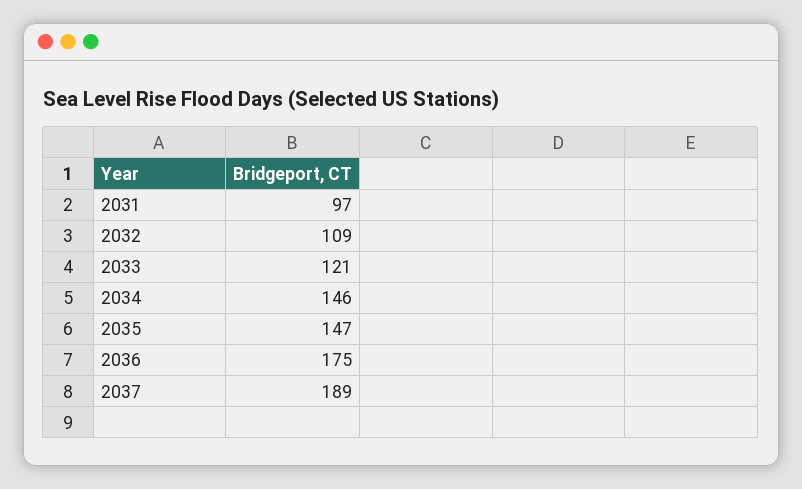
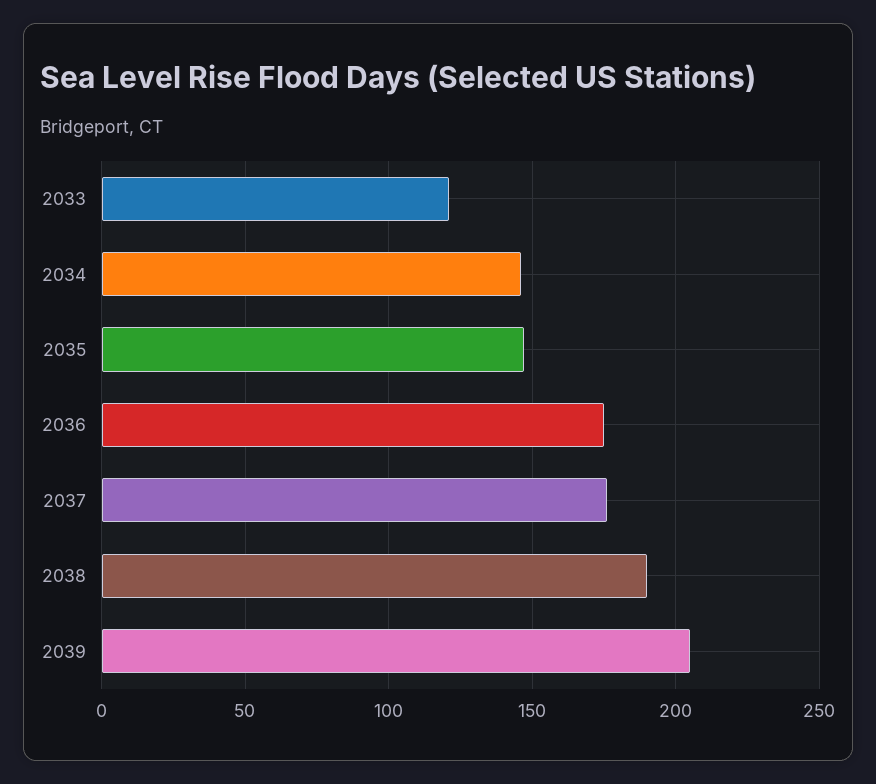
2031: 97 -> none
2032: 109 -> none
2037: 189 -> 175
2038: none -> 190
2039: none -> 205

